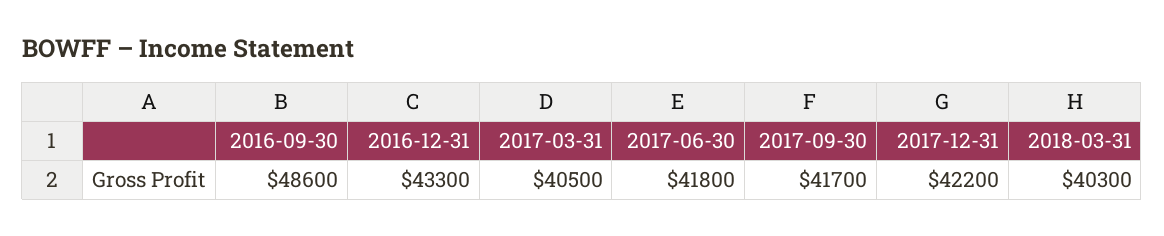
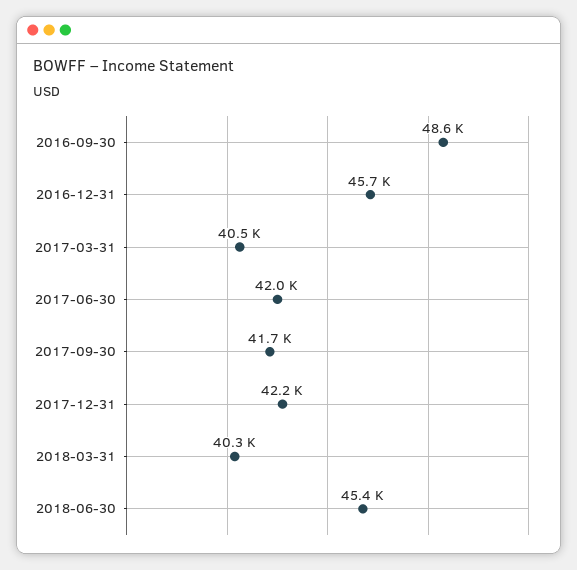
2016-12-31: 43300 -> 45700
2017-06-30: 41800 -> 42000
2018-06-30: none -> 45400

